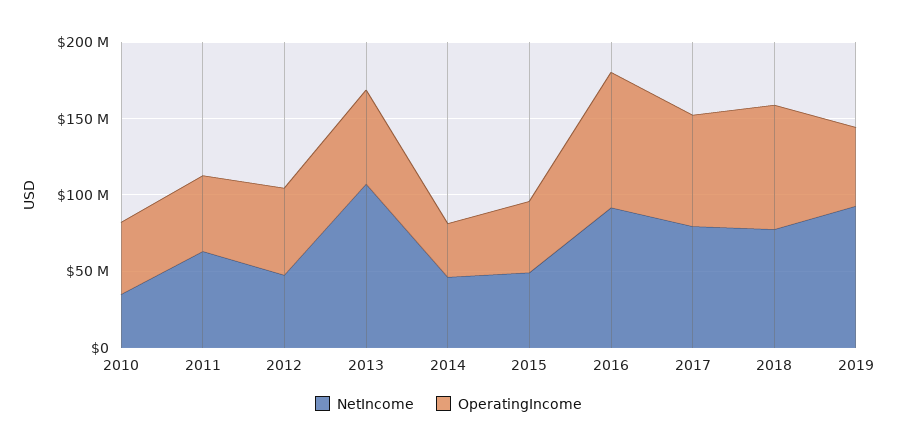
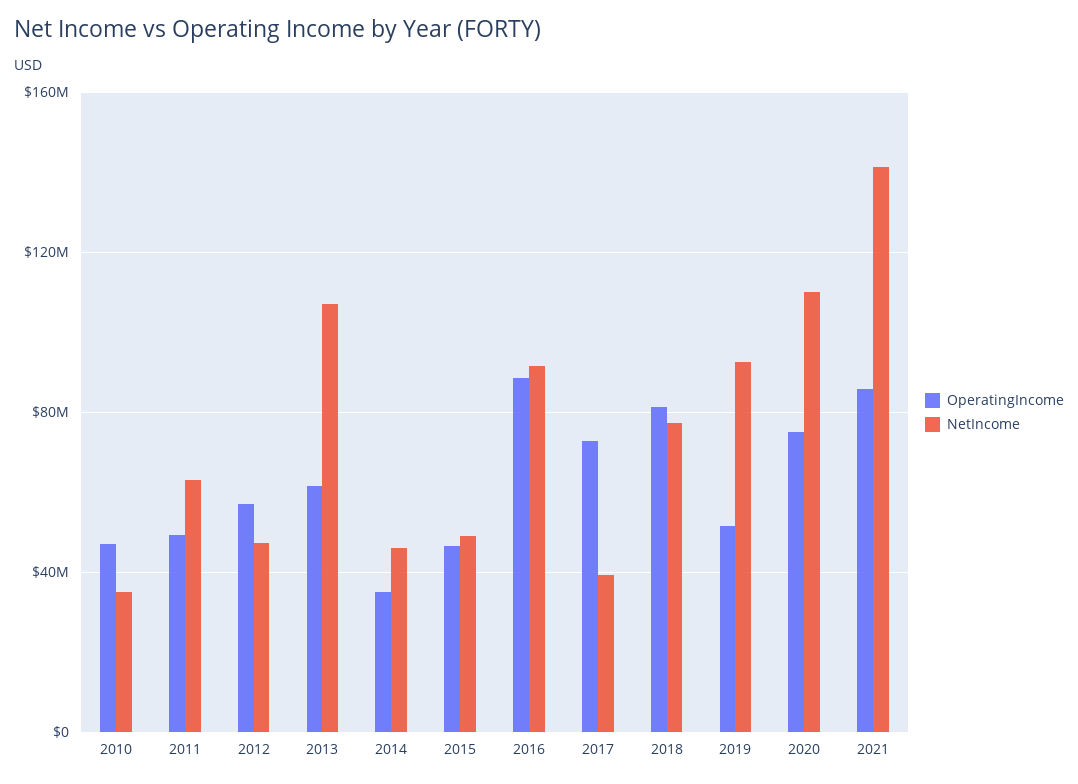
NetIncome, 2017: 80000000 -> 40000000
OperatingIncome, 2020: none -> 75000000
NetIncome, 2020: none -> 110000000
OperatingIncome, 2021: none -> 85000000
NetIncome, 2021: none -> 140000000

